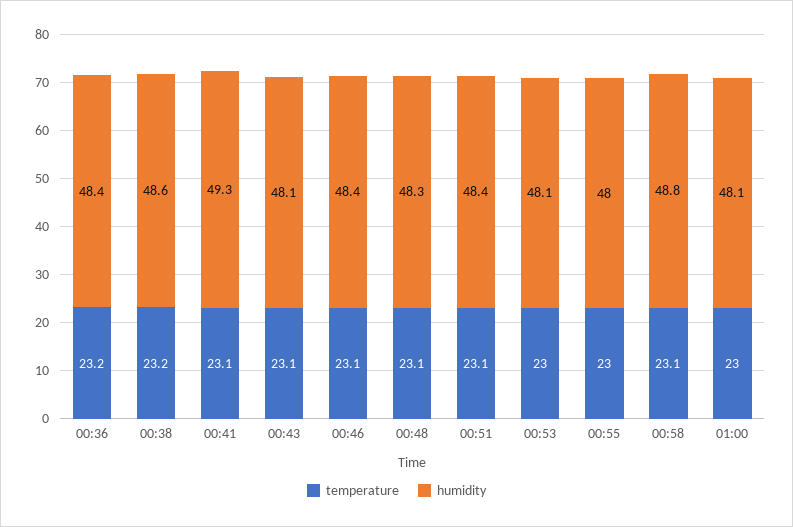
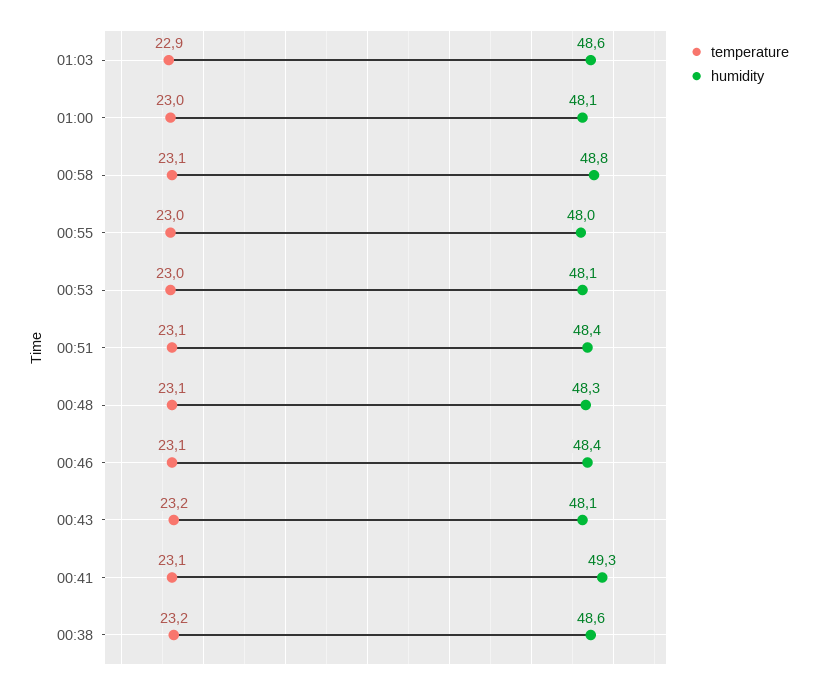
temperature, 00:36: 23.2 -> none
humidity, 00:36: 48.4 -> none
temperature, 00:43: 23.1 -> 23.2
temperature, 01:03: none -> 22.9
humidity, 01:03: none -> 48.6

